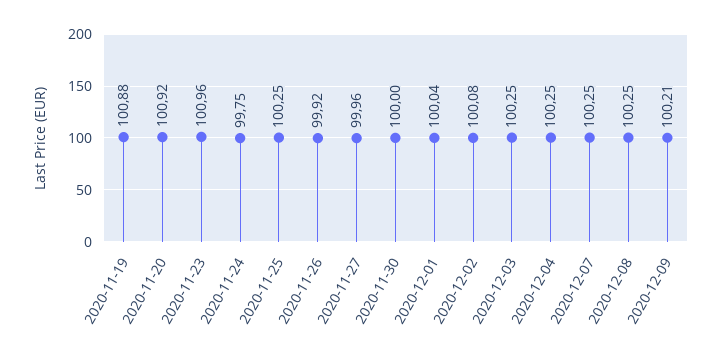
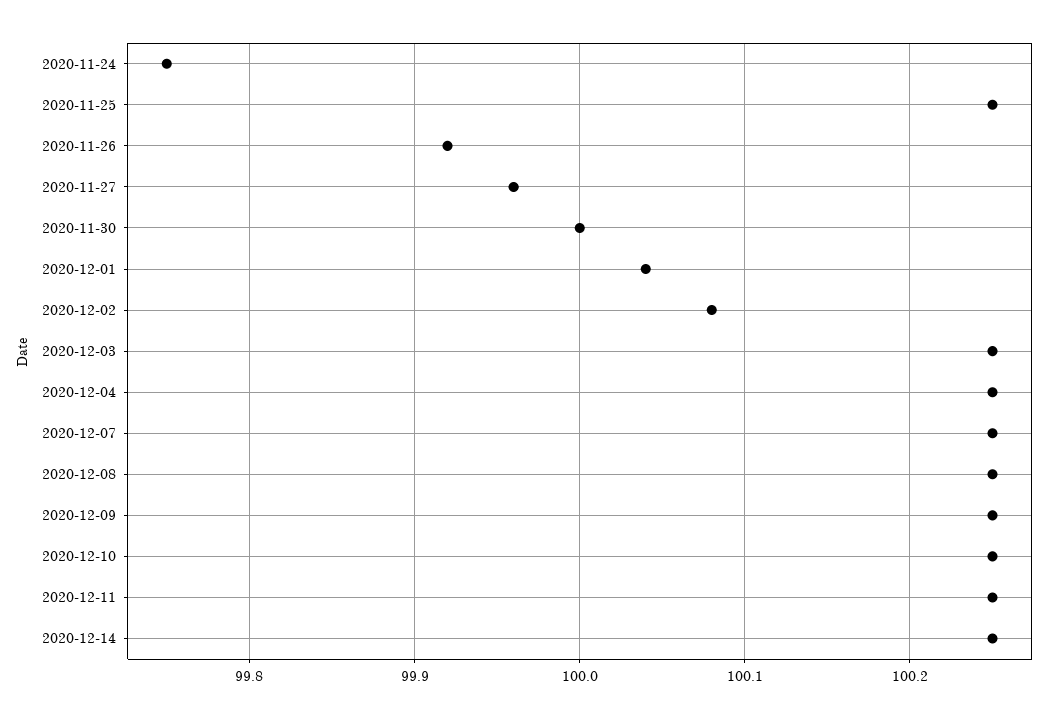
2020-11-19: 100.88 -> none
2020-11-20: 100.92 -> none
2020-11-23: 100.96 -> none
2020-12-09: 100.21 -> 100.25
2020-12-10: none -> 100.25
2020-12-11: none -> 100.25
2020-12-14: none -> 100.25

